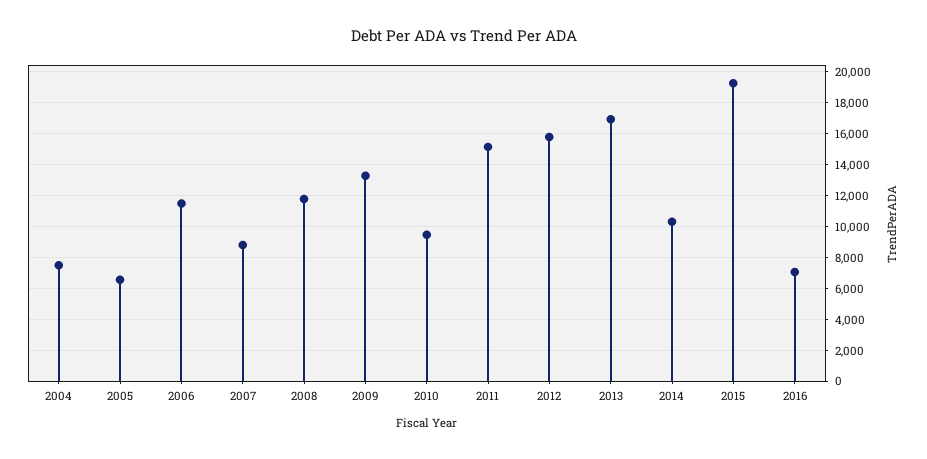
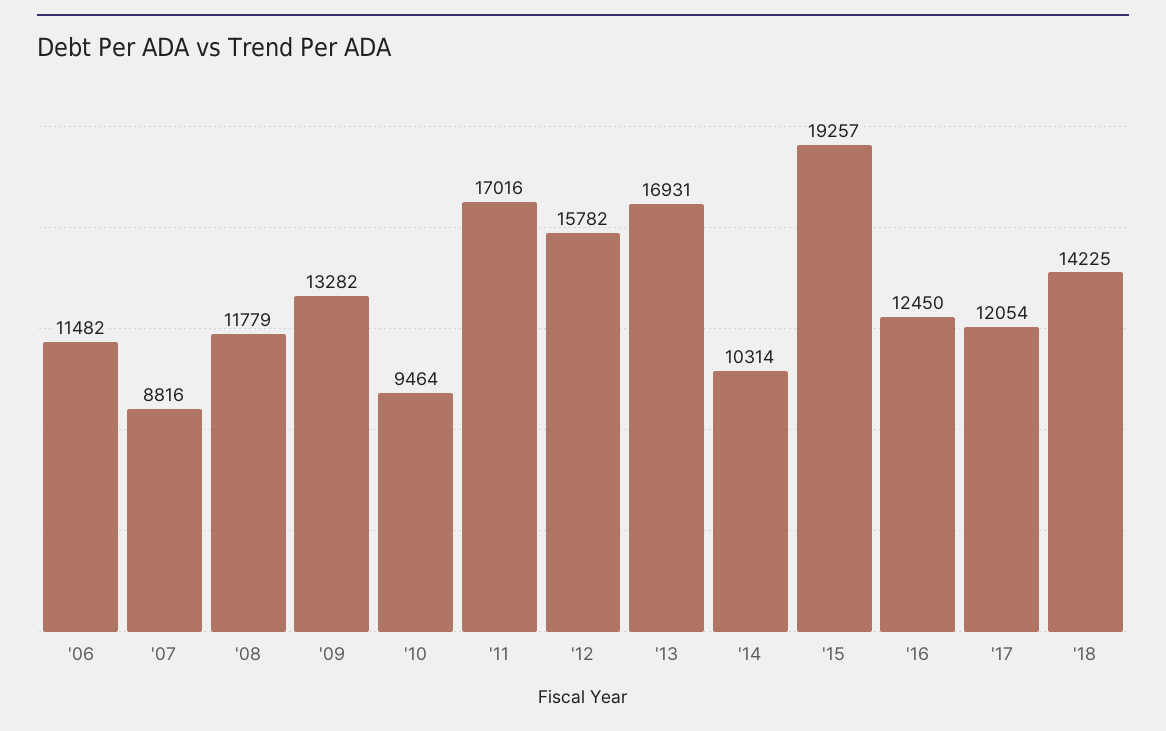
2004: 7500 -> none
2005: 6500 -> none
2011: 15000 -> 17016
2016: 7000 -> 12450
'17: none -> 12054
'18: none -> 14225

